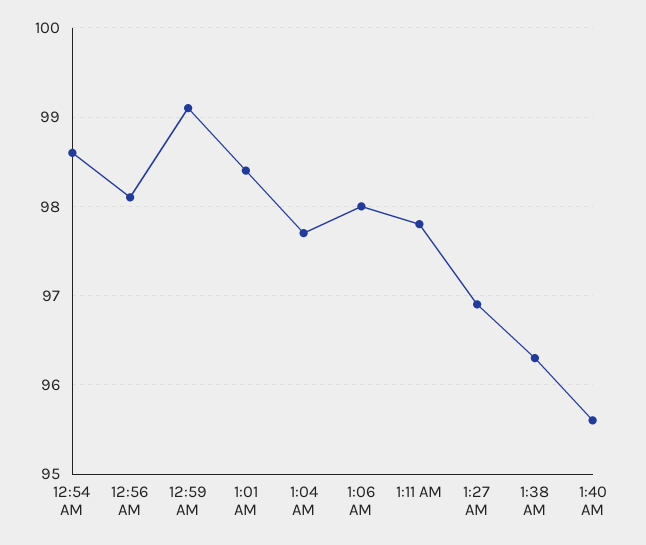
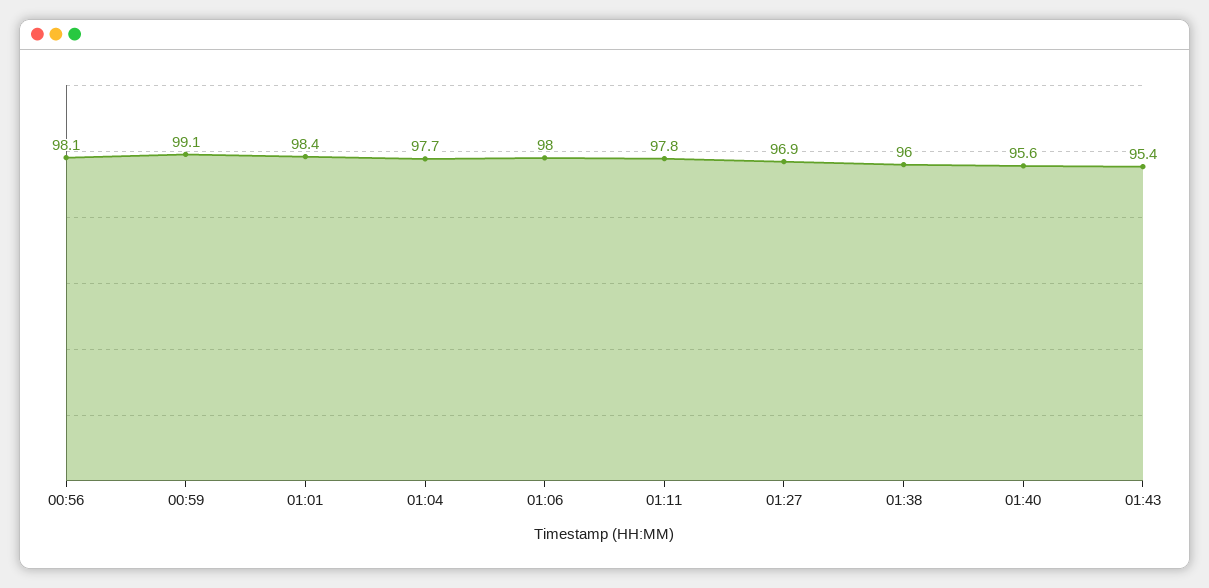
12:54 AM: 98.6 -> none
1:38 AM: 96.3 -> 96
01:43: none -> 95.4

